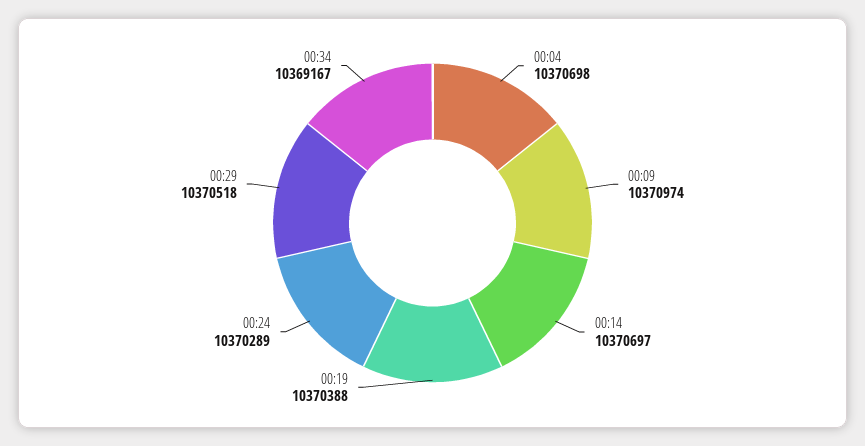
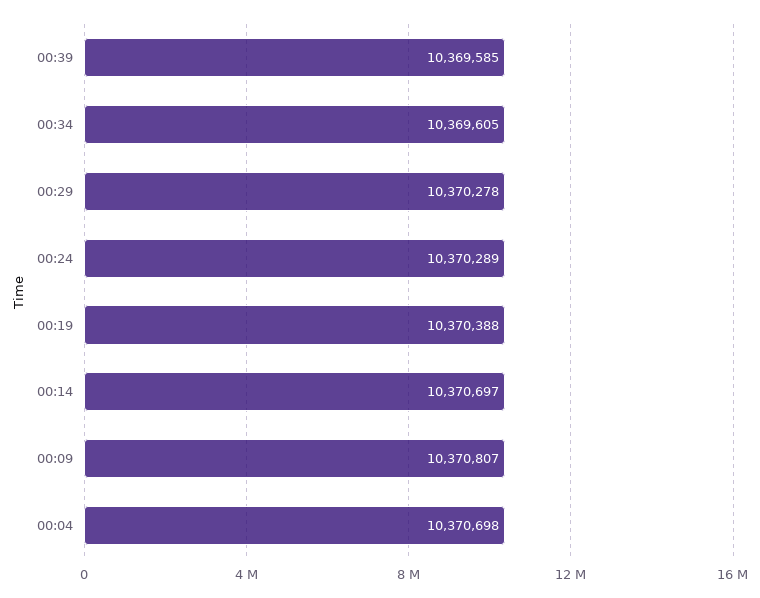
00:09: 10370974 -> 10370807
00:29: 10370518 -> 10370278
00:34: 10369167 -> 10369605
00:39: none -> 10369585

